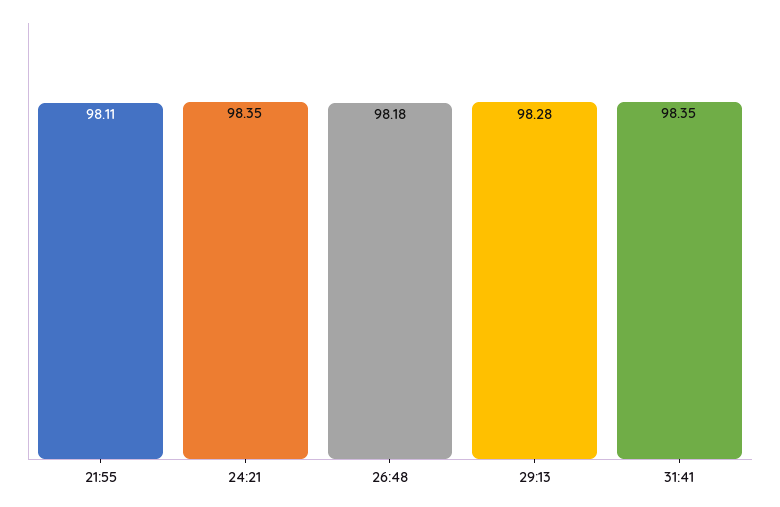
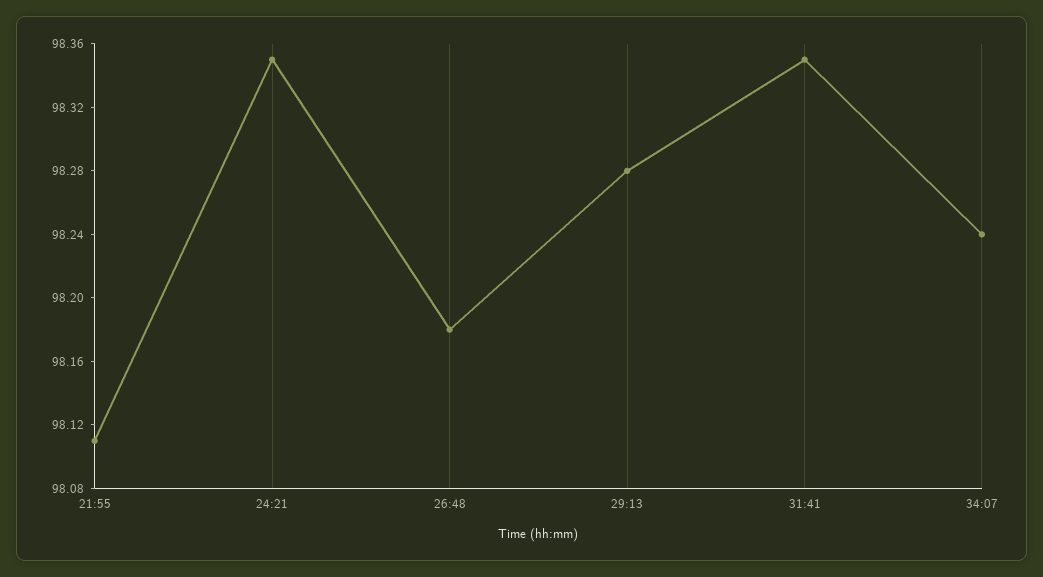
34:07: none -> 98.24

